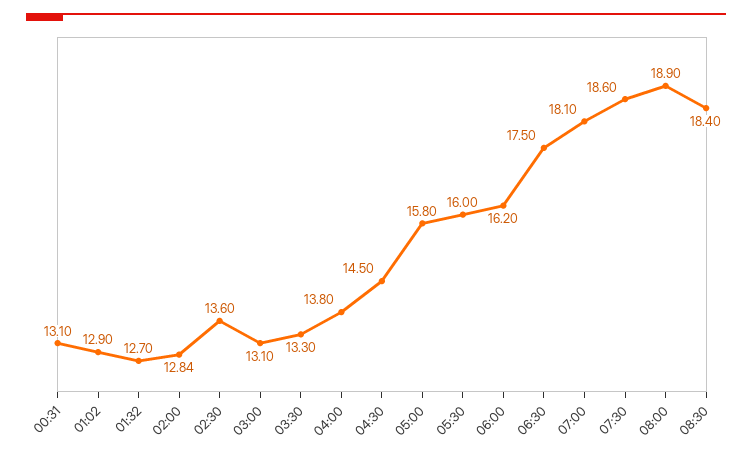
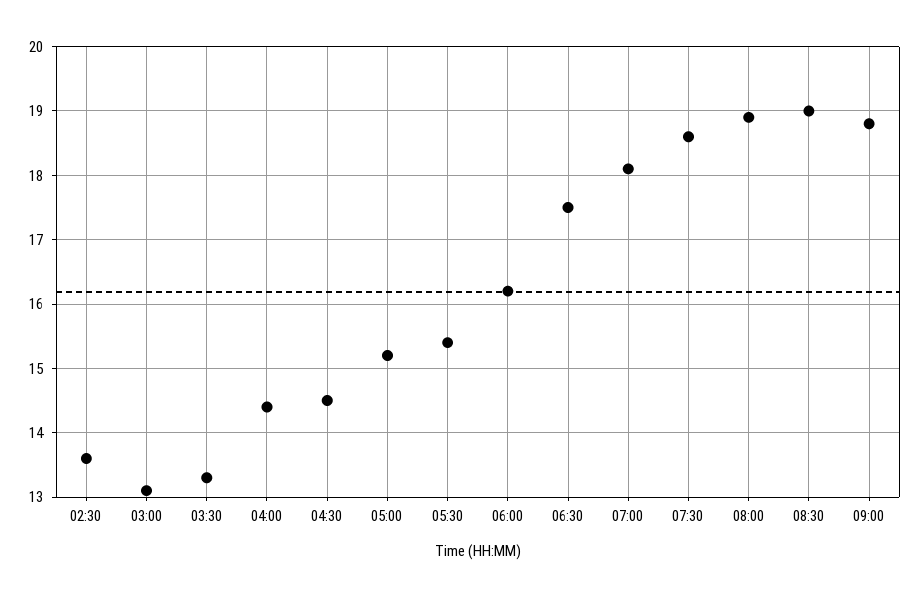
00:31: 13.1 -> none
01:02: 12.9 -> none
01:32: 12.7 -> none
02:00: 12.84 -> none
04:00: 13.8 -> 14.4
05:00: 15.8 -> 15.2
05:30: 16 -> 15.4
08:30: 18.4 -> 19
09:00: none -> 18.8

